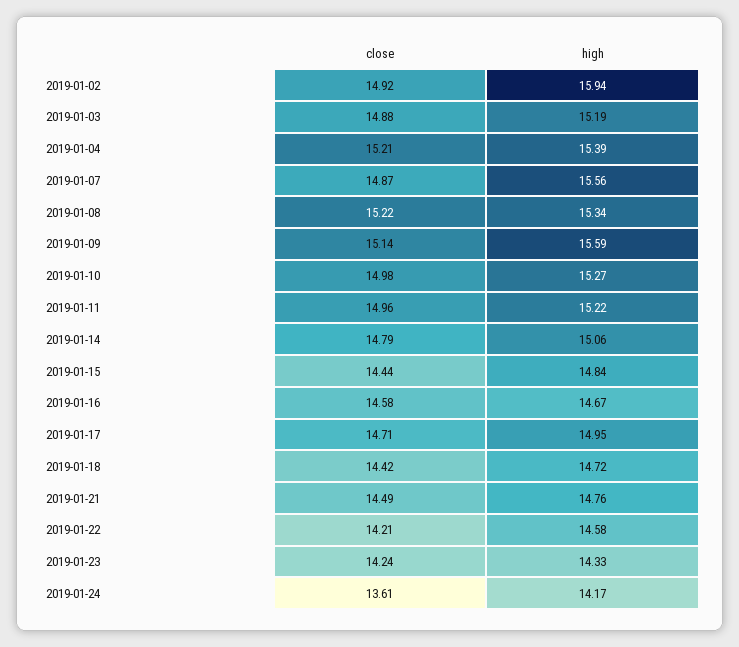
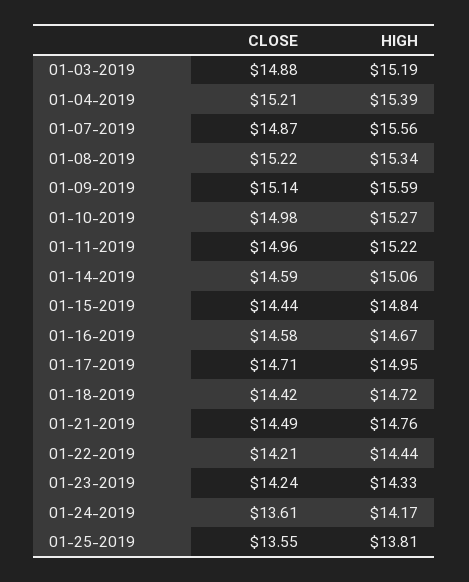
close, 2019-01-02: 14.92 -> none
high, 2019-01-02: 15.94 -> none
close, 2019-01-14: 14.79 -> 14.59
high, 2019-01-22: 14.58 -> 14.44
close, 01-25-2019: none -> 13.55
high, 01-25-2019: none -> 13.81

